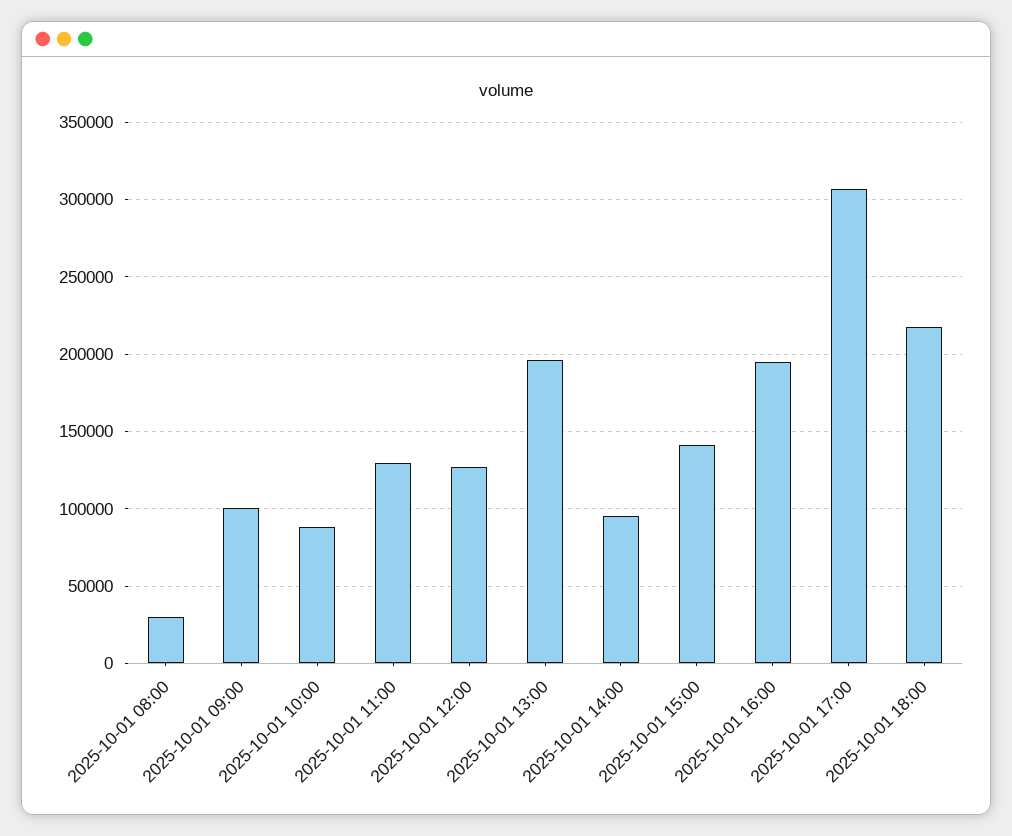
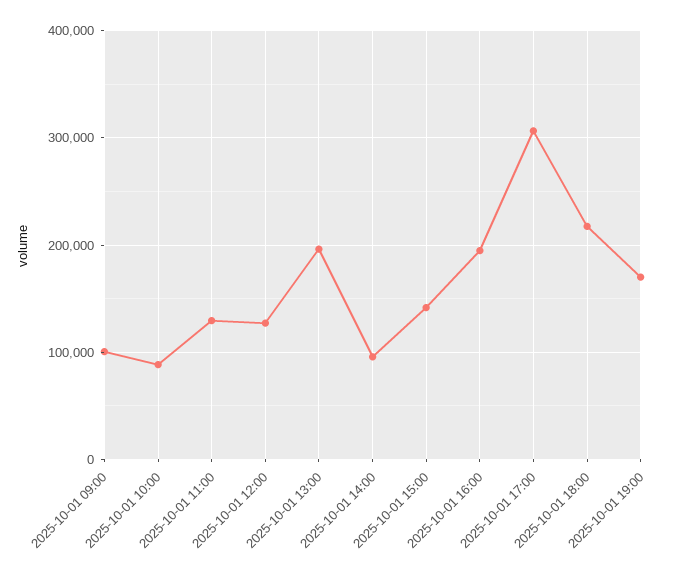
2025-10-01 08:00: 30000 -> none
2025-10-01 19:00: none -> 170000

